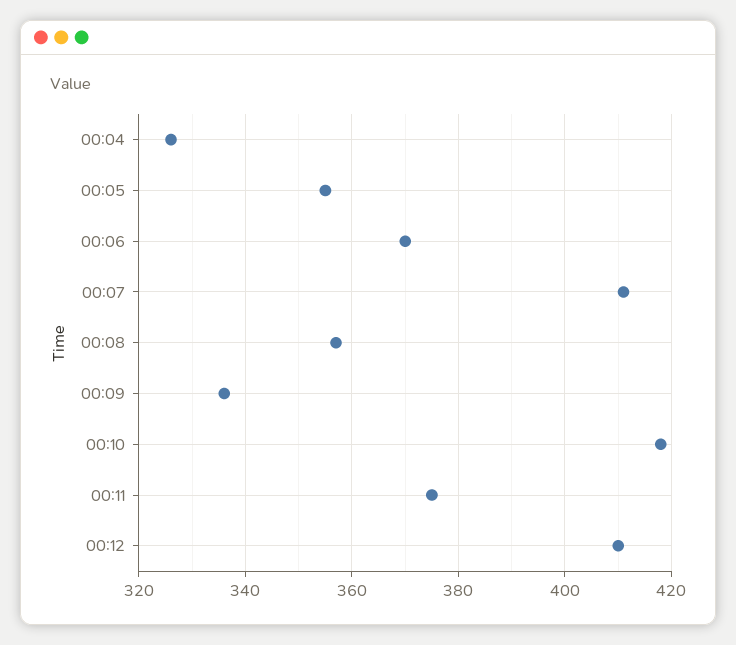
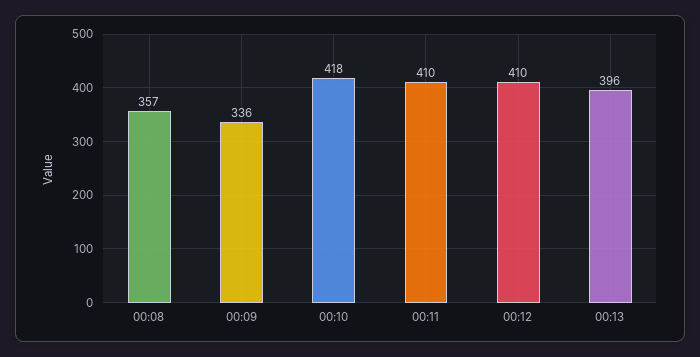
00:04: 325 -> none
00:05: 355 -> none
00:06: 370 -> none
00:07: 410 -> none
00:11: 375 -> 410
00:13: none -> 396

